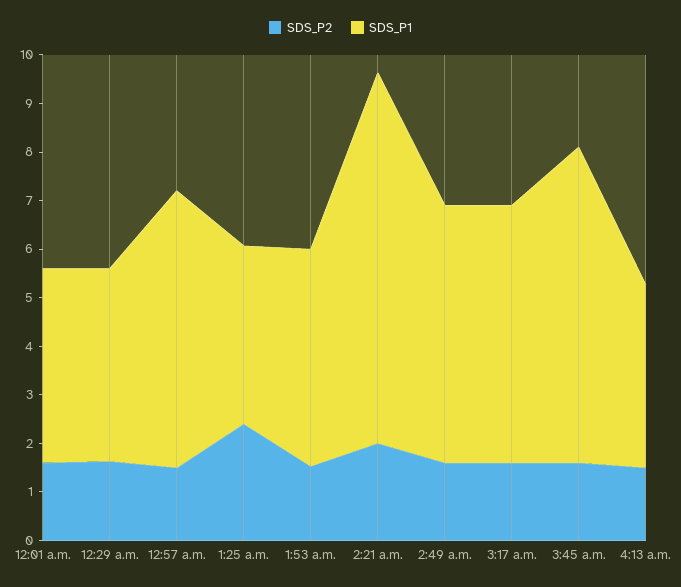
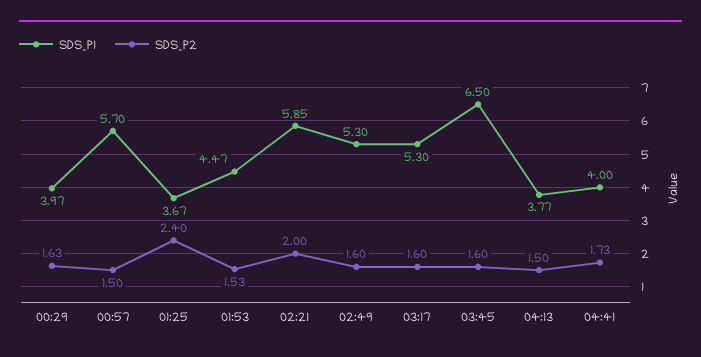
SDS_P2, 12:01 a.m.: 1.6 -> none
SDS_P1, 12:01 a.m.: 4 -> none
SDS_P1, 2:21 a.m.: 7.6 -> 5.85
SDS_P1, 04:41: none -> 4
SDS_P2, 04:41: none -> 1.73

